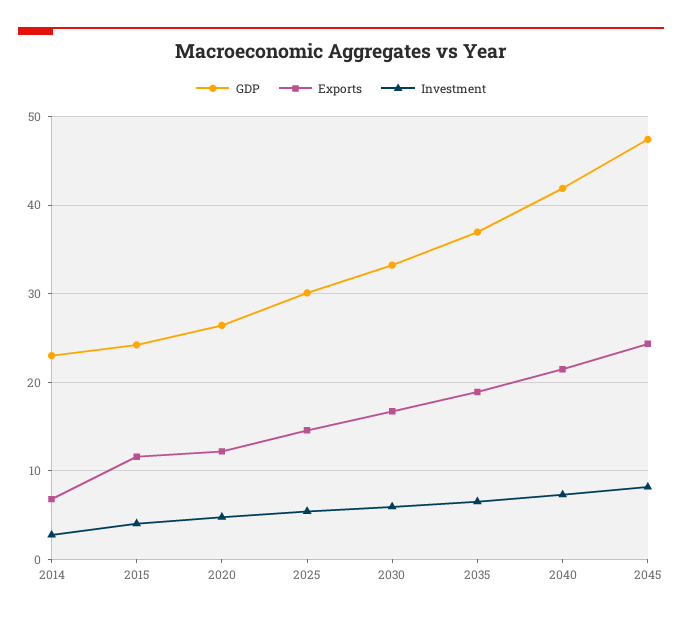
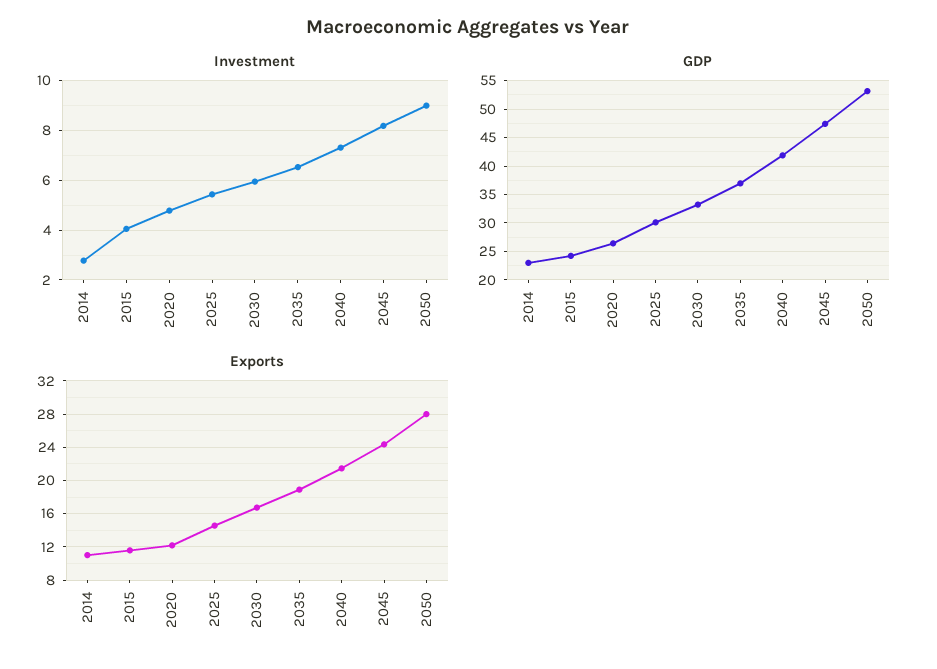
Exports, 2014: 7 -> 11
Investment, 2050: none -> 9
GDP, 2050: none -> 52.5
Exports, 2050: none -> 28

